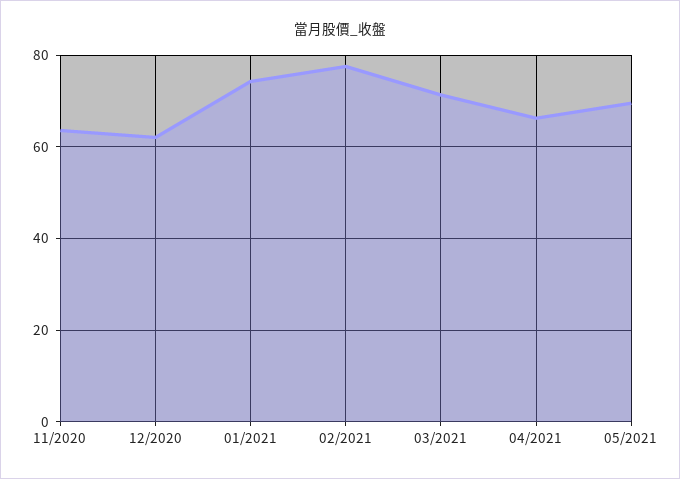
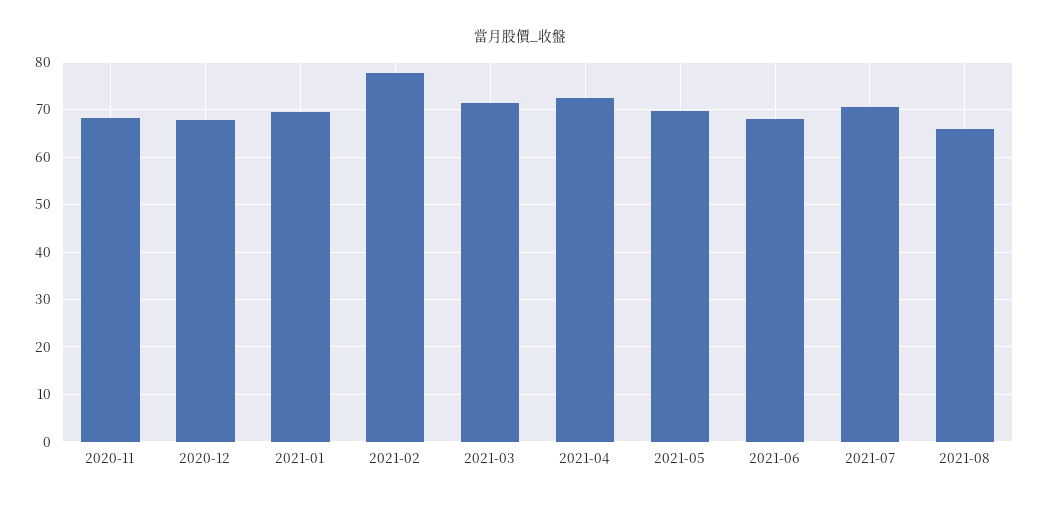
11/2020: 64 -> 68
12/2020: 62 -> 68
01/2021: 74 -> 70
04/2021: 66 -> 72
2021-06: none -> 68
2021-07: none -> 70
2021-08: none -> 66

